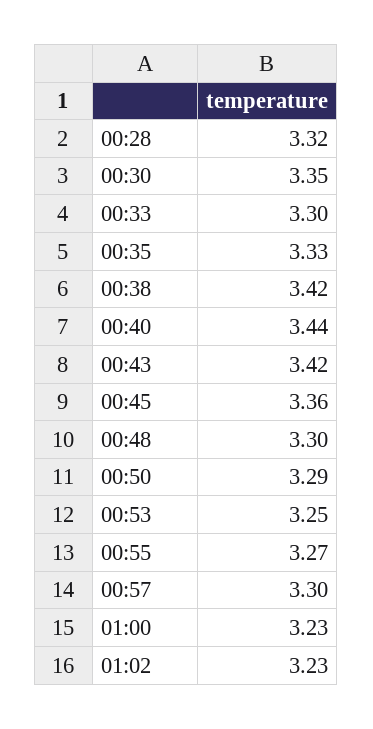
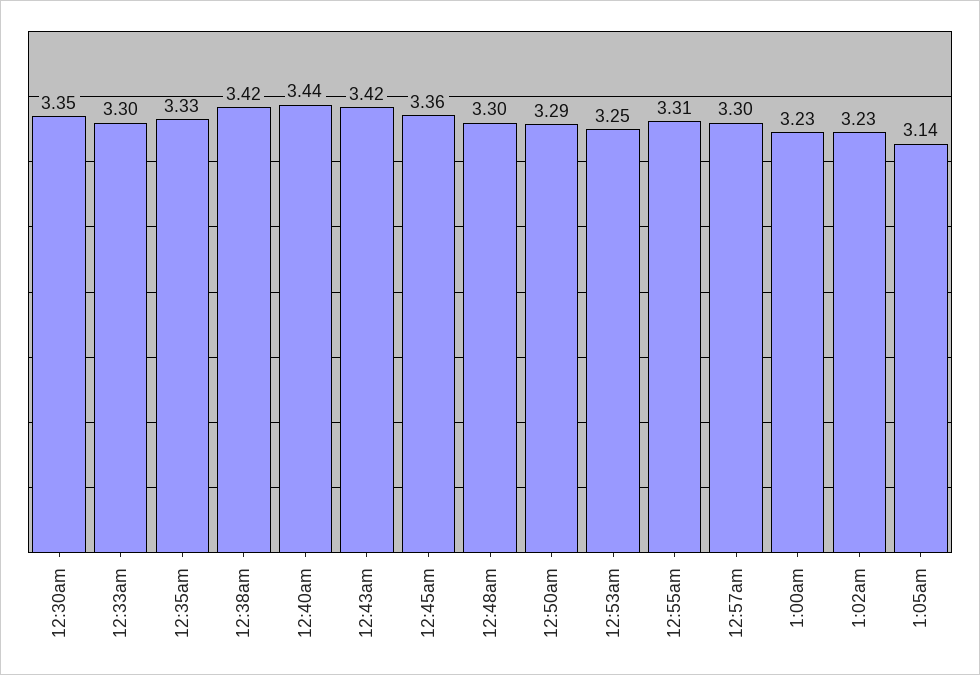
00:28: 3.32 -> none
00:55: 3.27 -> 3.31
1:05am: none -> 3.14

